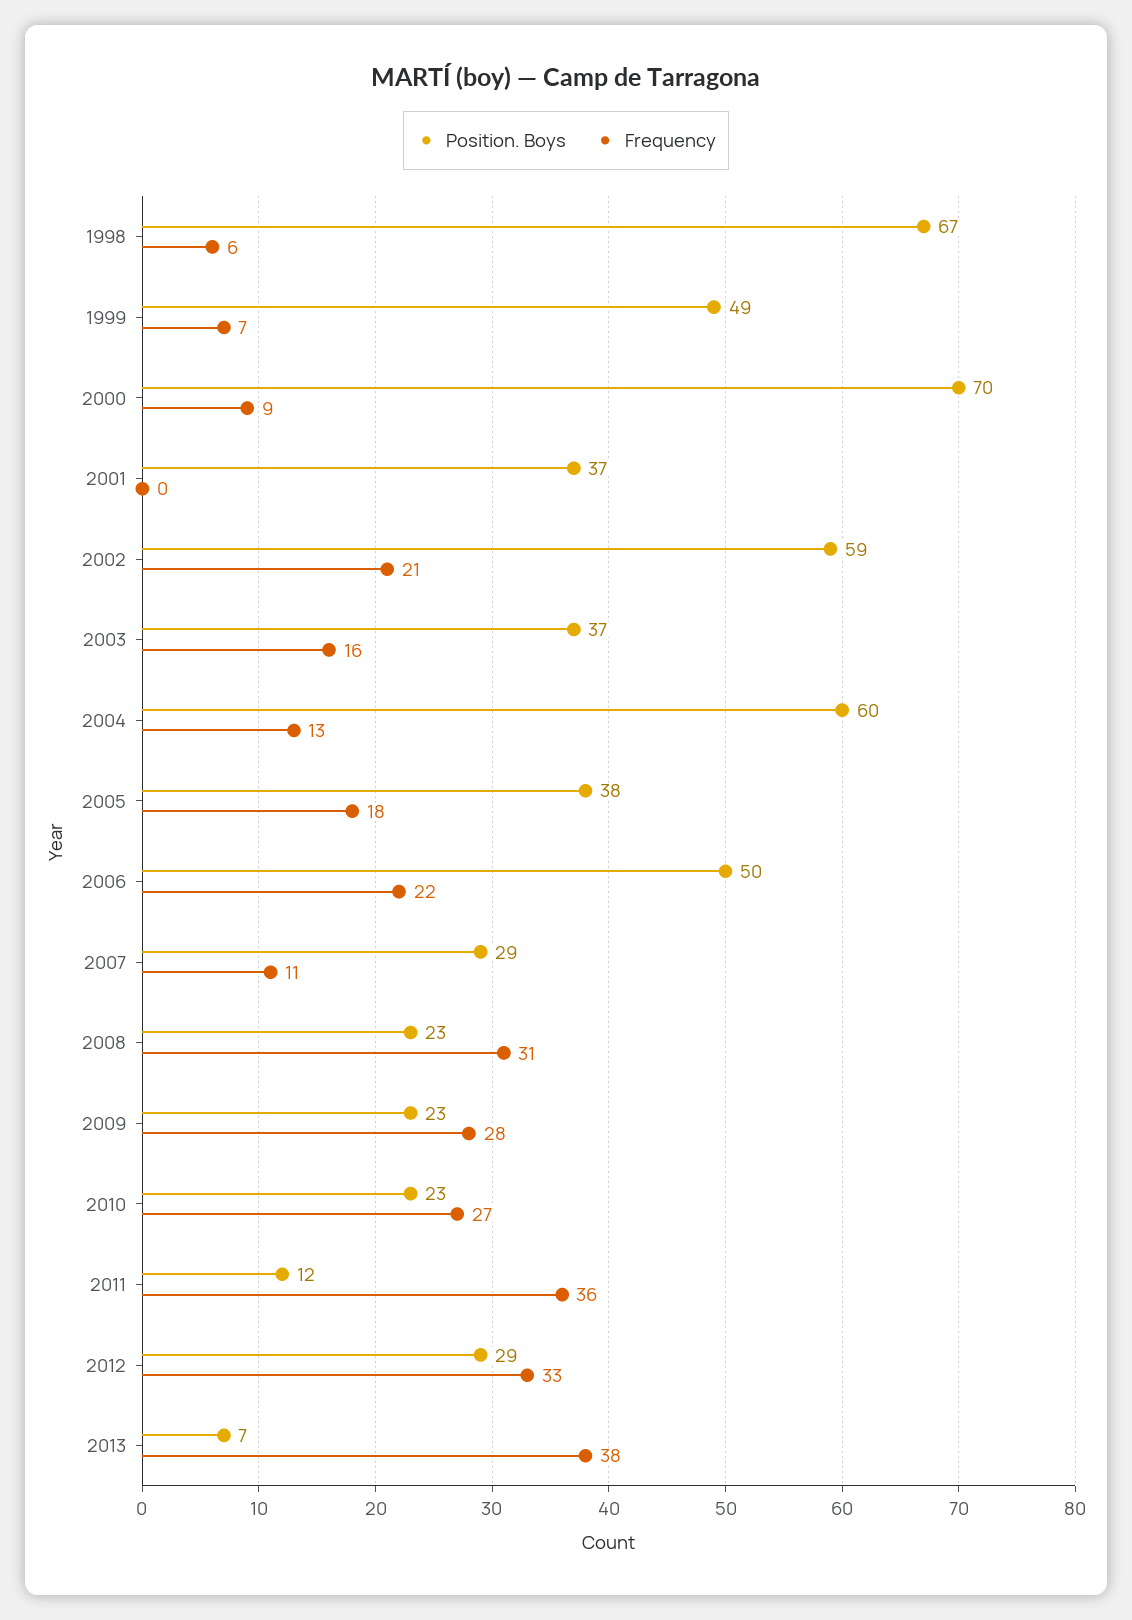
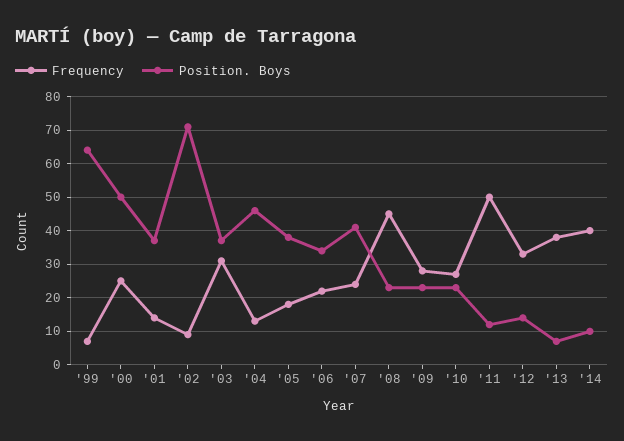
Position. Boys, 1998: 67 -> none
Frequency, 1998: 6 -> none
Position. Boys, 1999: 49 -> 65
Position. Boys, 2000: 70 -> 50
Frequency, 2000: 9 -> 25
Frequency, 2001: 0 -> 15
Position. Boys, 2002: 59 -> 70
Frequency, 2002: 21 -> 10
Frequency, 2003: 16 -> 30
Position. Boys, 2004: 60 -> 45
Position. Boys, 2006: 50 -> 35
Position. Boys, 2007: 29 -> 40
Frequency, 2007: 11 -> 25
Frequency, 2008: 31 -> 45
Frequency, 2011: 36 -> 50
Position. Boys, 2012: 29 -> 15
Frequency, '14: none -> 40
Position. Boys, '14: none -> 10

